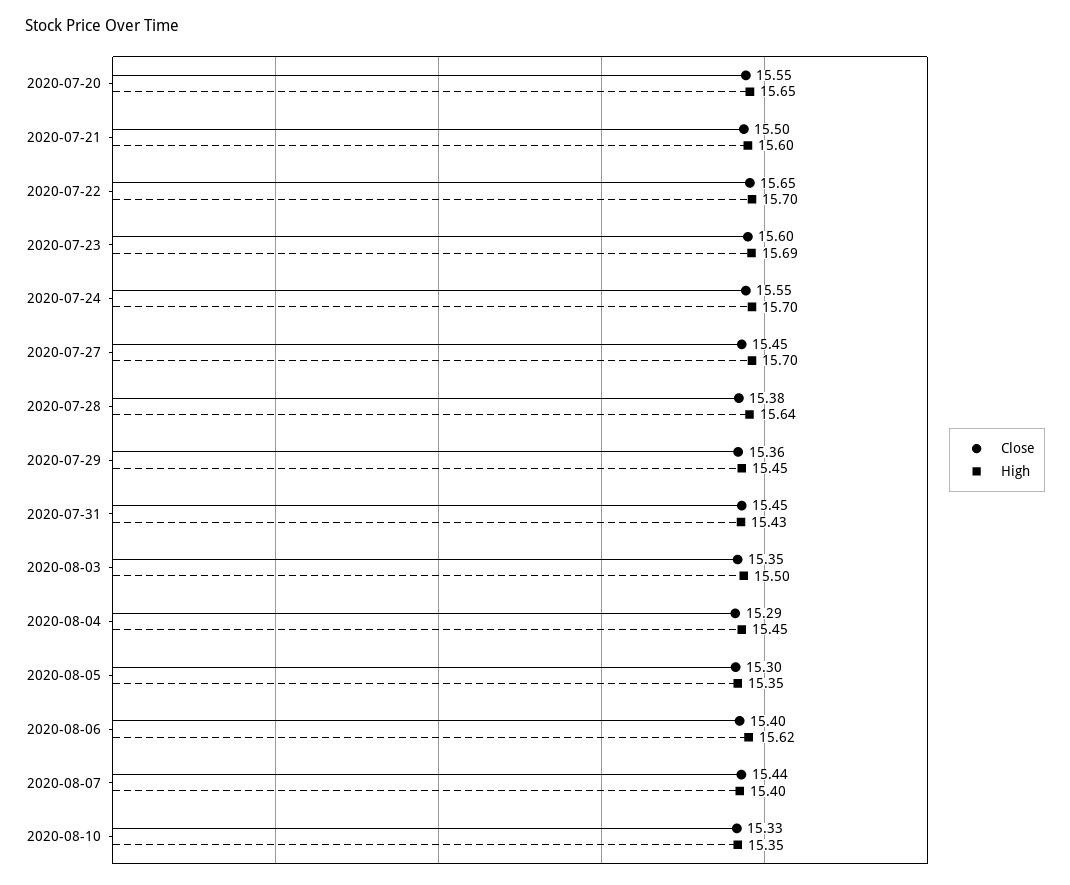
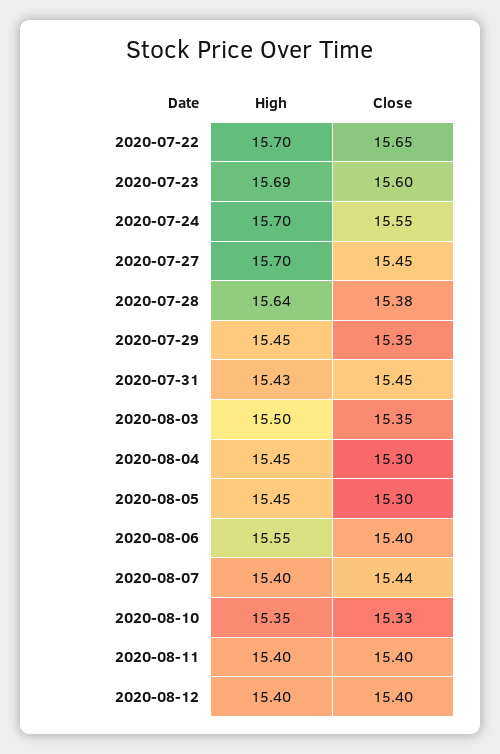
Close, 2020-07-20: 15.55 -> none
High, 2020-07-20: 15.65 -> none
Close, 2020-07-21: 15.5 -> none
High, 2020-07-21: 15.6 -> none
Close, 2020-07-29: 15.36 -> 15.35
Close, 2020-08-04: 15.29 -> 15.3
High, 2020-08-05: 15.35 -> 15.45
High, 2020-08-06: 15.62 -> 15.55
High, 2020-08-11: none -> 15.4
Close, 2020-08-11: none -> 15.4
High, 2020-08-12: none -> 15.4
Close, 2020-08-12: none -> 15.4

